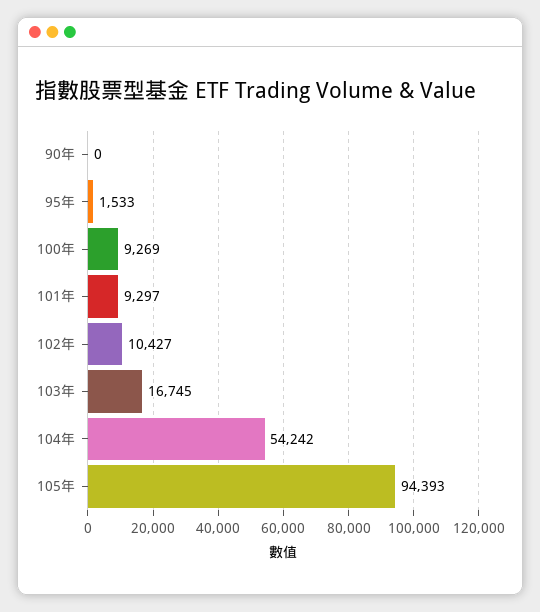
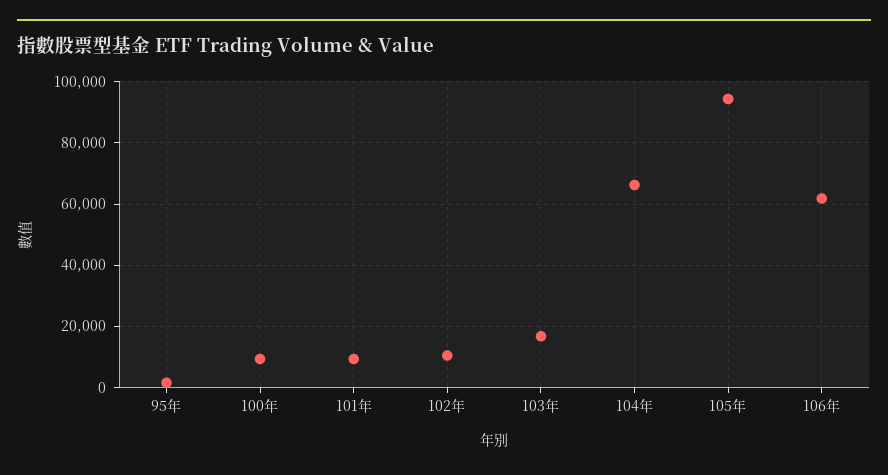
90年: 0 -> none
104年: 54242 -> 66000
106年: none -> 62000

